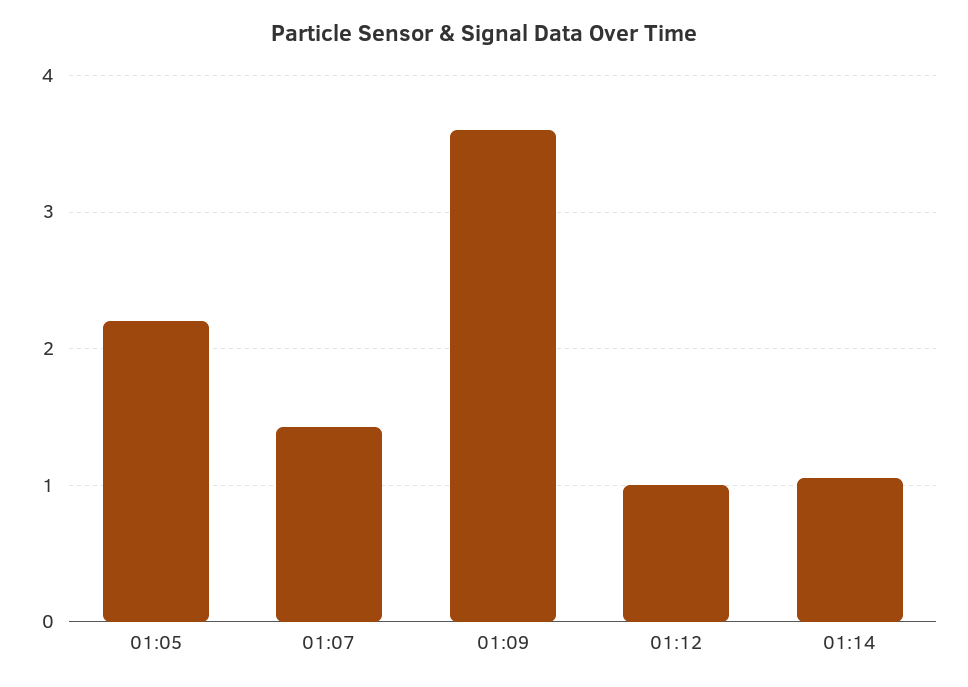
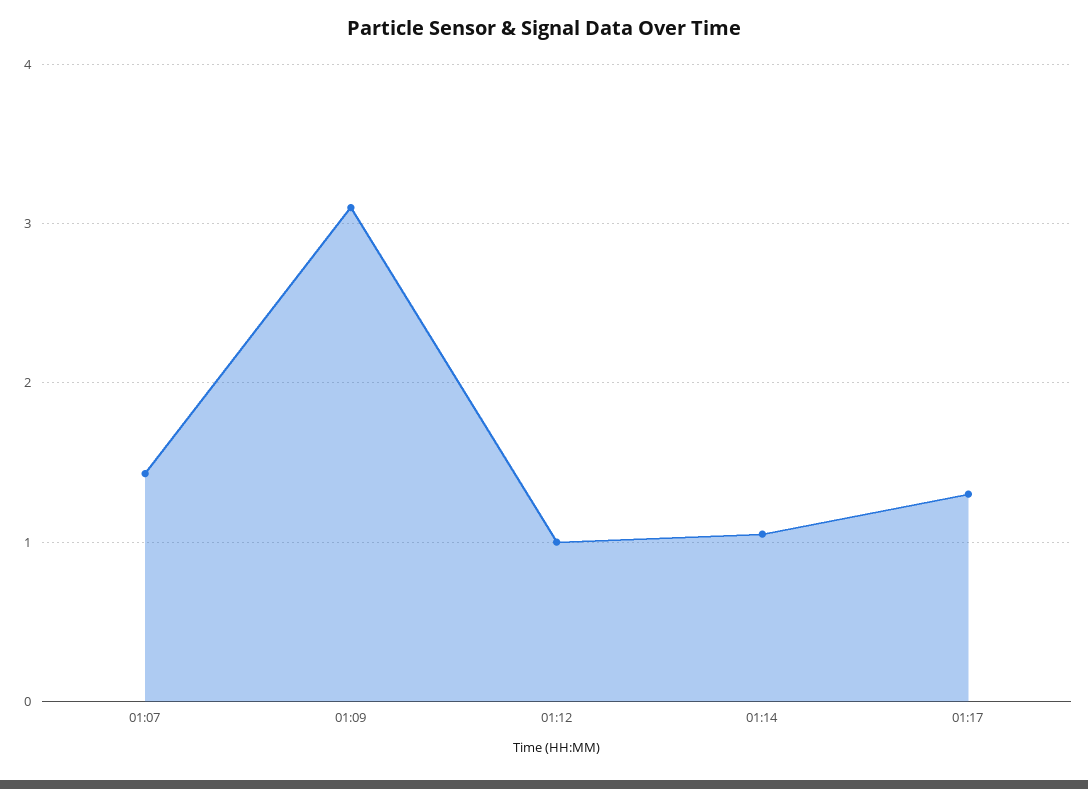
01:05: 2.2 -> none
01:09: 3.6 -> 3.1
01:17: none -> 1.3

